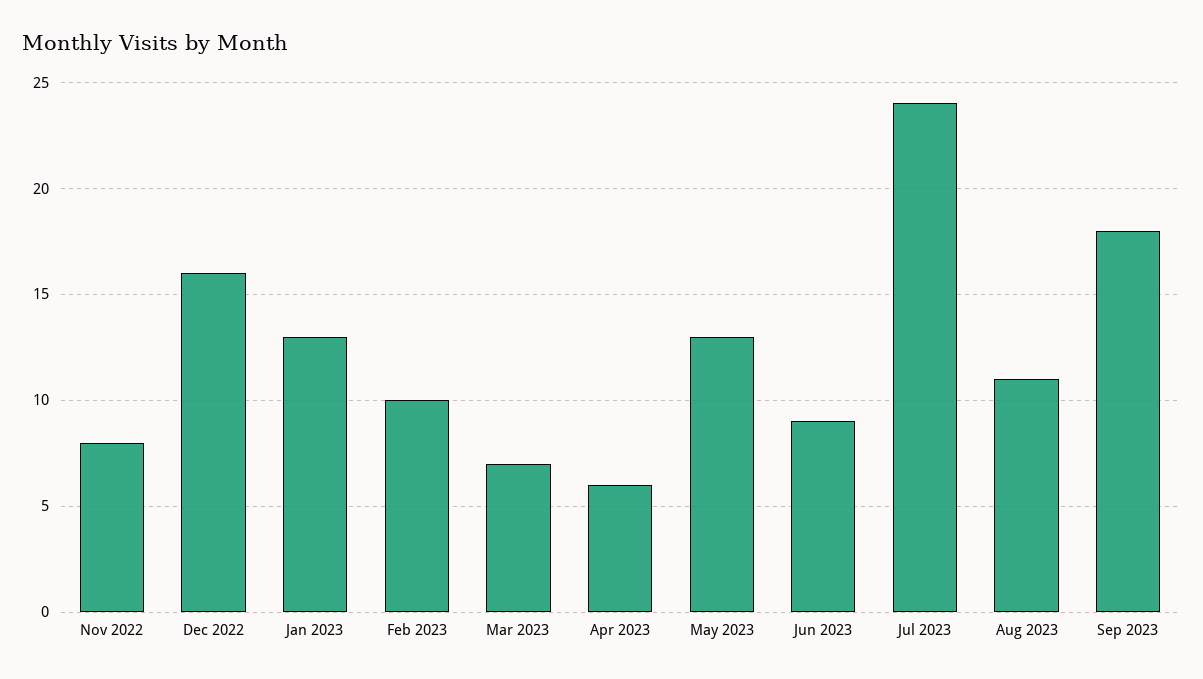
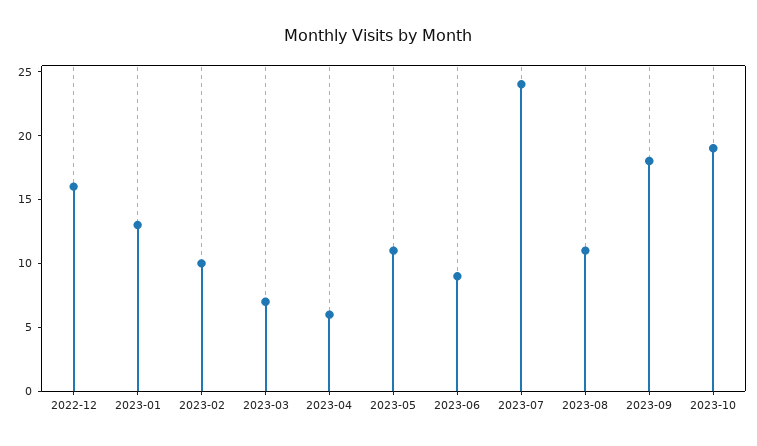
Nov 2022: 8 -> none
May 2023: 13 -> 11
2023-10: none -> 19

